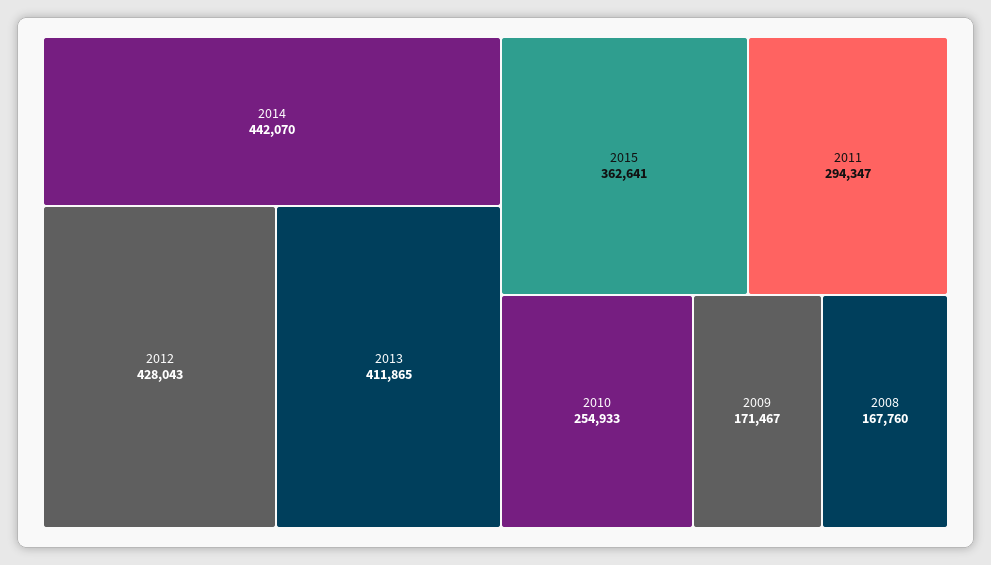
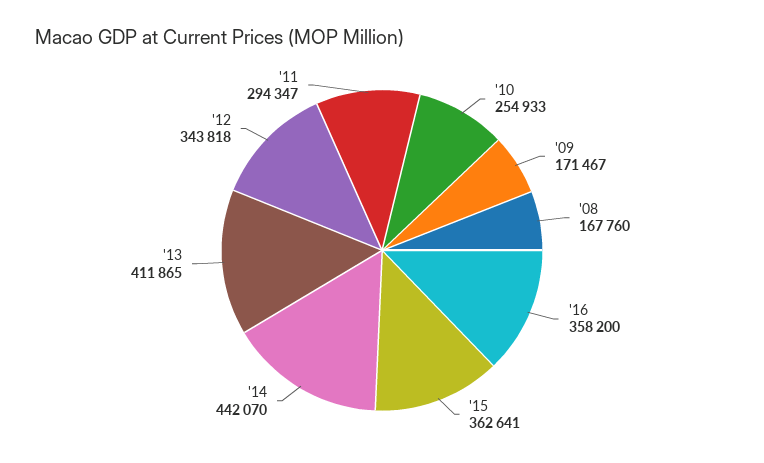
2012: 428043 -> 343818
'16: none -> 358200

